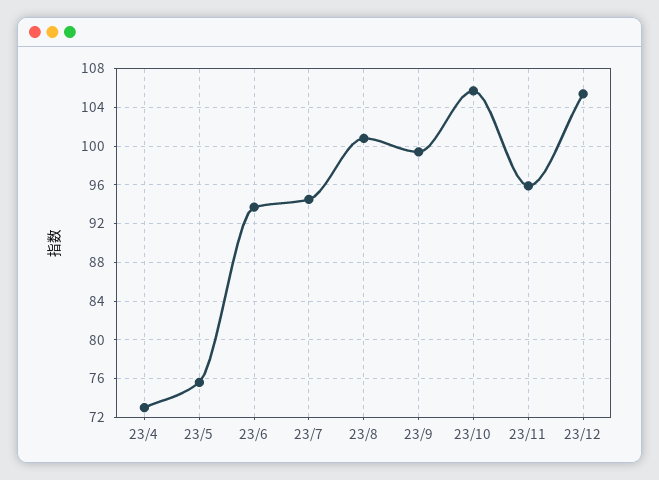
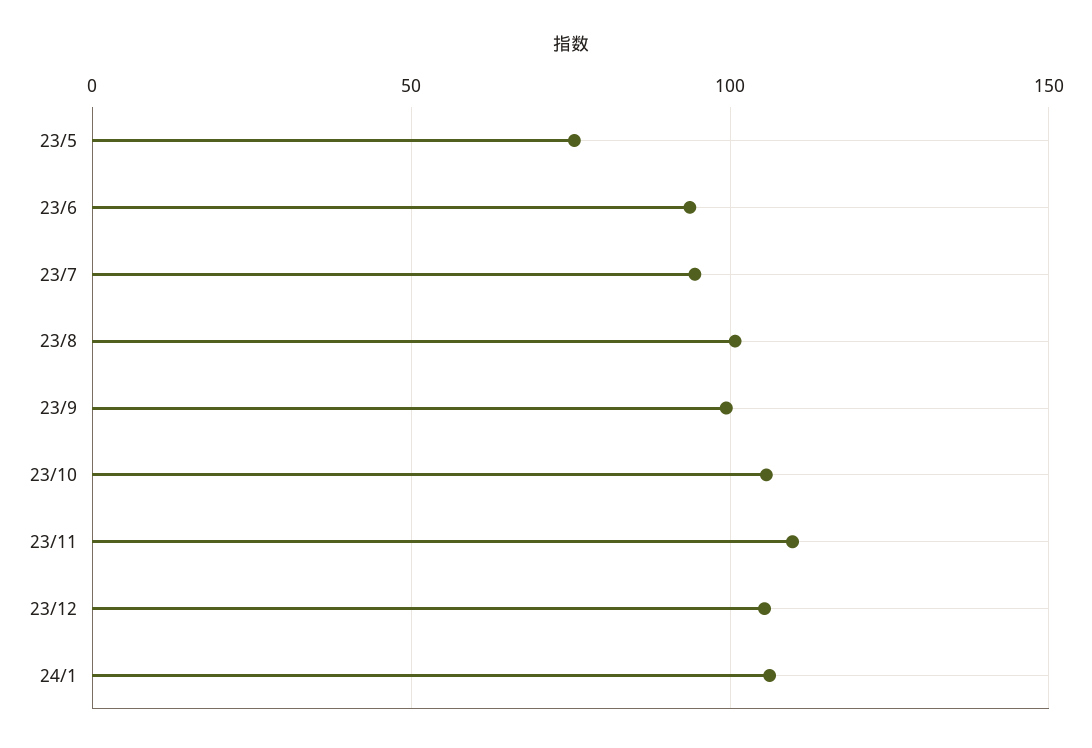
23/4: 73 -> none
23/11: 96 -> 110
24/1: none -> 105

